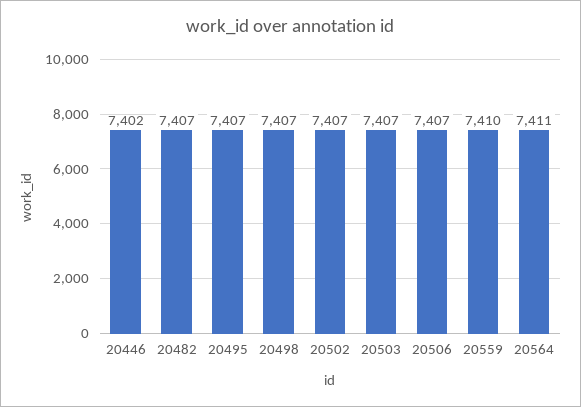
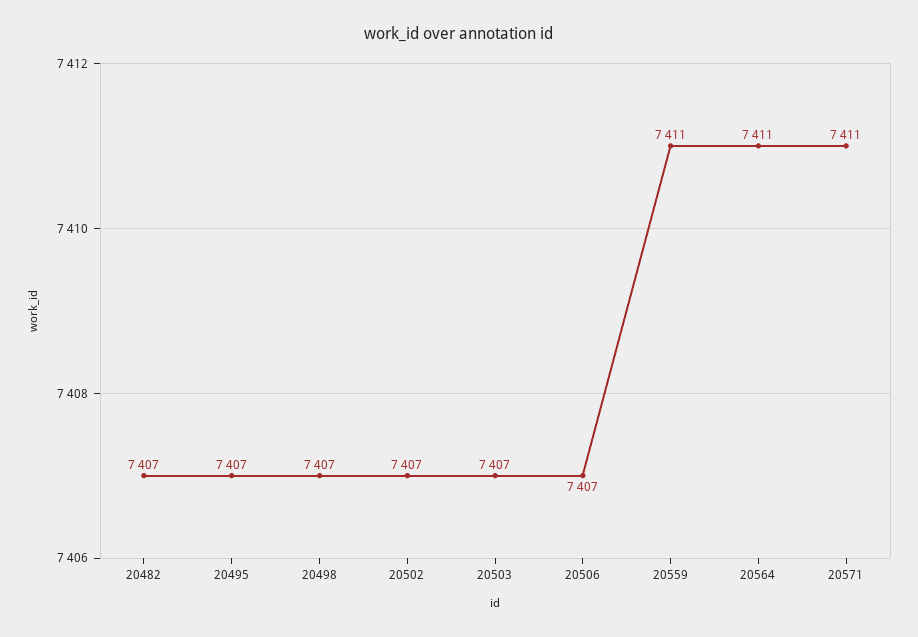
20446: 7402 -> none
20559: 7410 -> 7411
20571: none -> 7411

